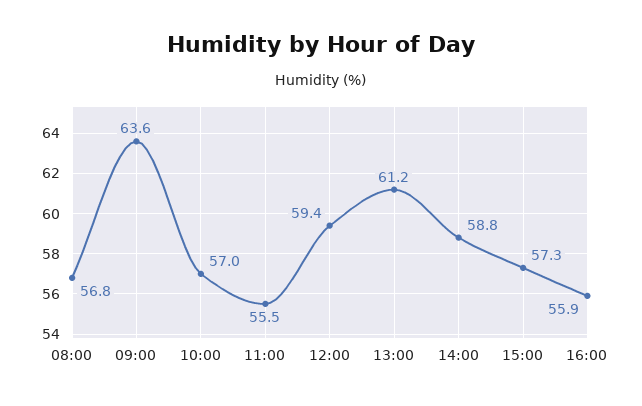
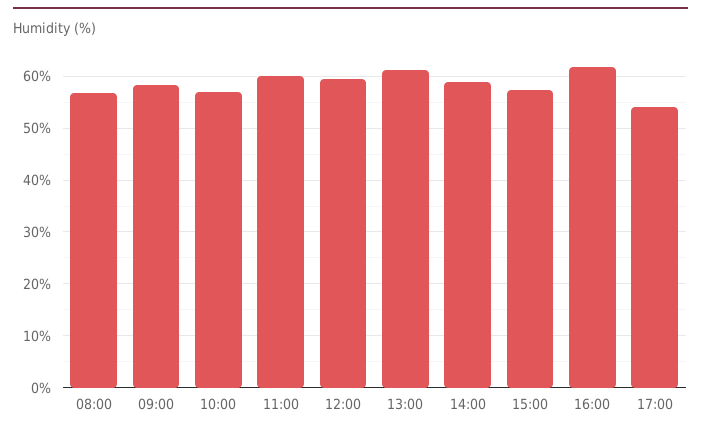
09:00: 63.6 -> 58
11:00: 55.5 -> 60
16:00: 55.9 -> 62
17:00: none -> 54

